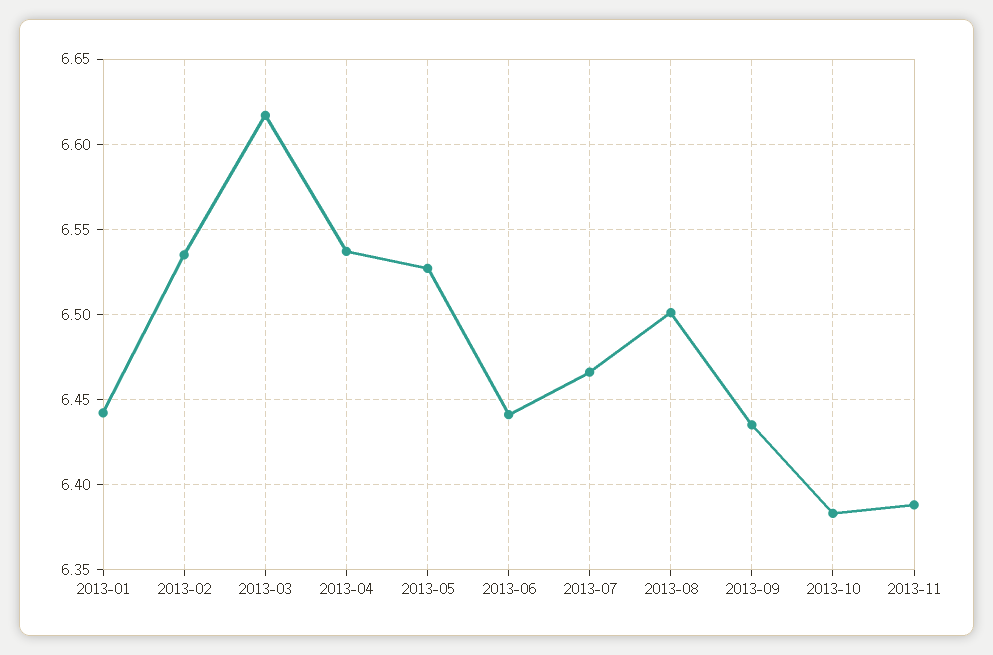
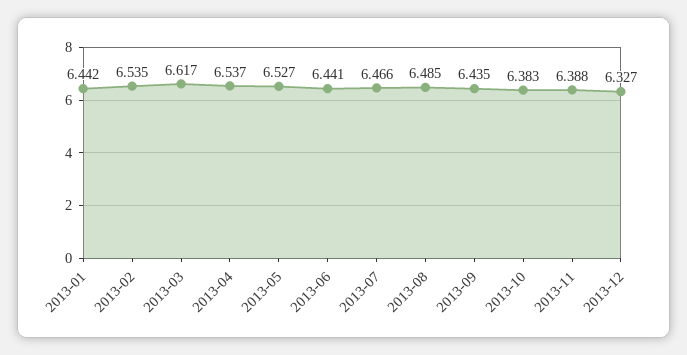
2013-08: 6.5 -> 6.485
2013-12: none -> 6.327

